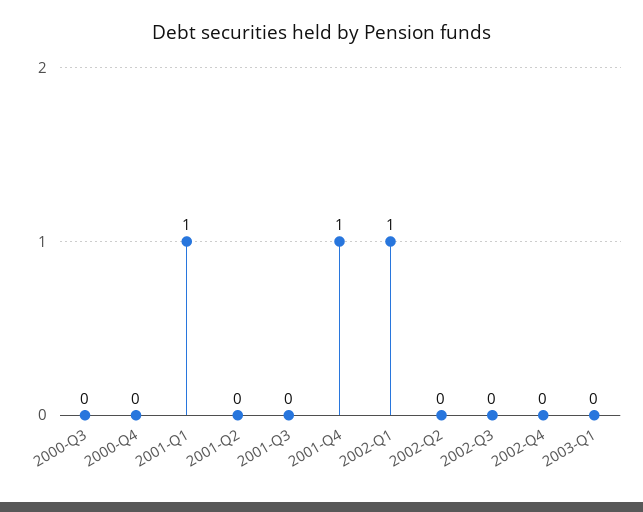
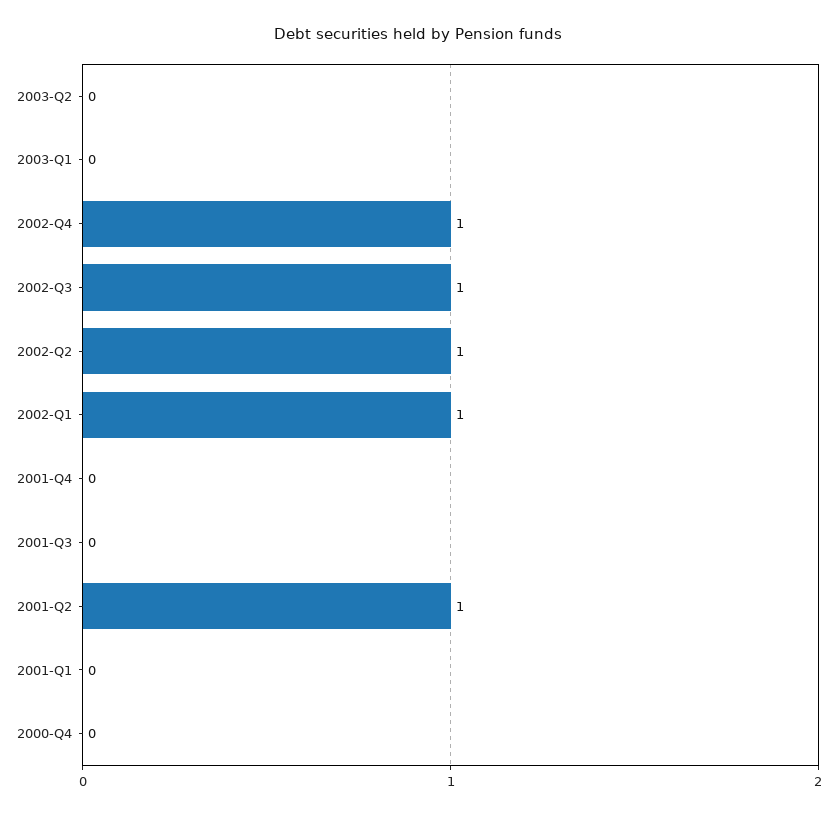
2000-Q3: 0 -> none
2001-Q1: 1 -> 0
2001-Q2: 0 -> 1
2001-Q4: 1 -> 0
2002-Q2: 0 -> 1
2002-Q3: 0 -> 1
2002-Q4: 0 -> 1
2003-Q2: none -> 0

